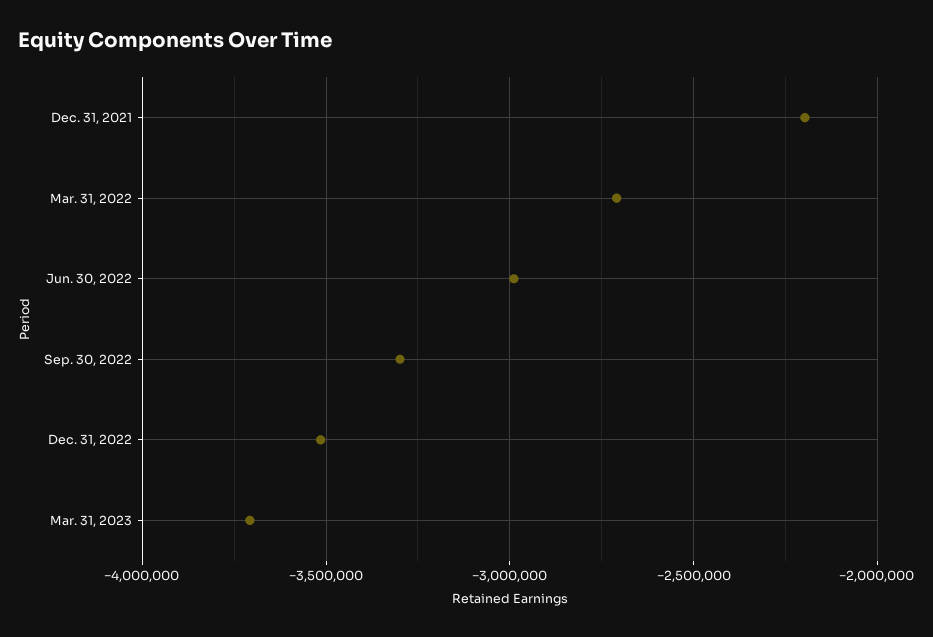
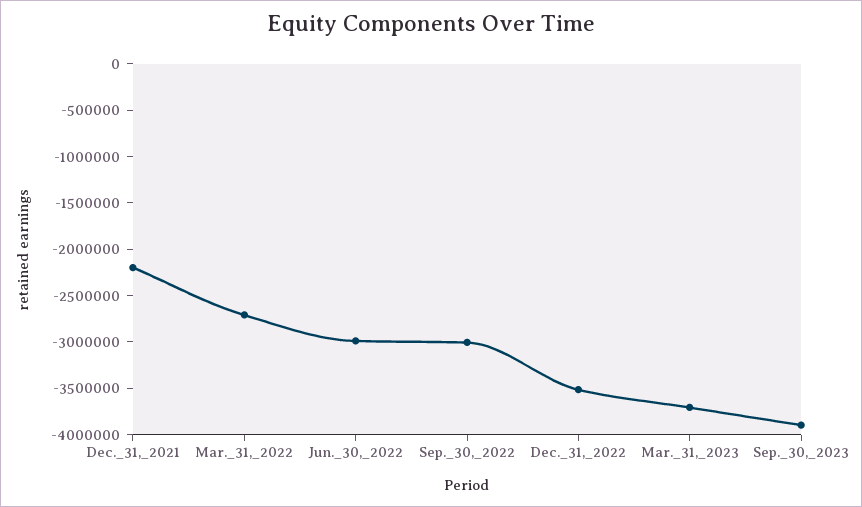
Sep. 30, 2022: -3300000 -> -3000000
Sep._30,_2023: none -> -3900000

